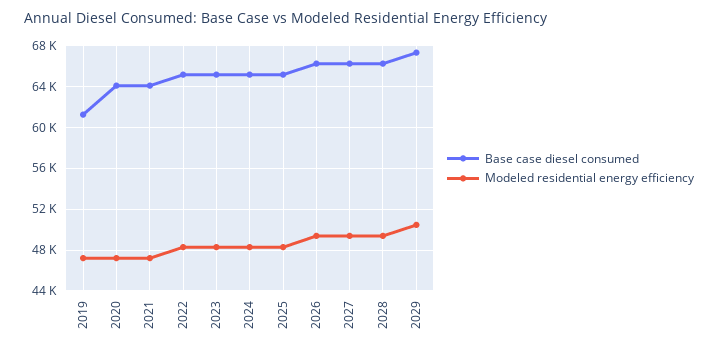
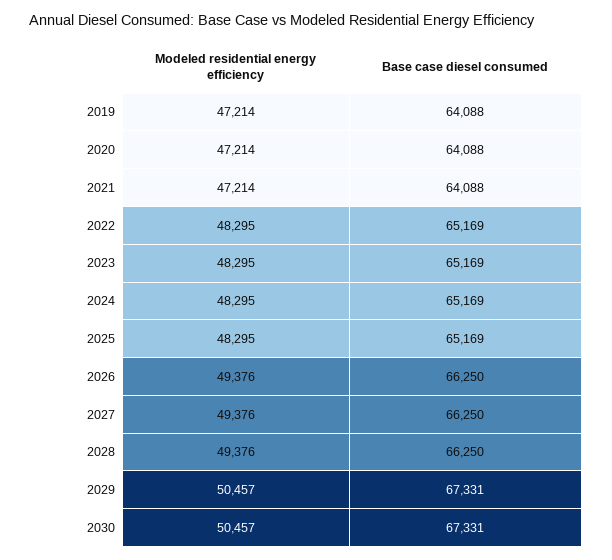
Base case diesel consumed, 2019: 61000 -> 64088
Modeled residential energy efficiency, 2030: none -> 50457
Base case diesel consumed, 2030: none -> 67331

